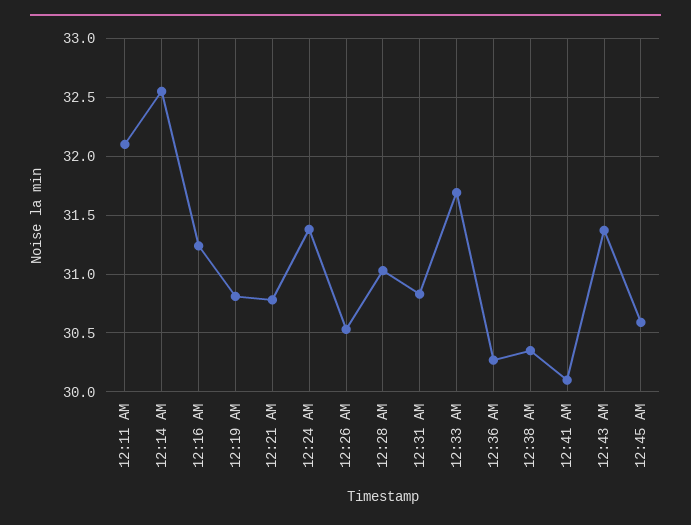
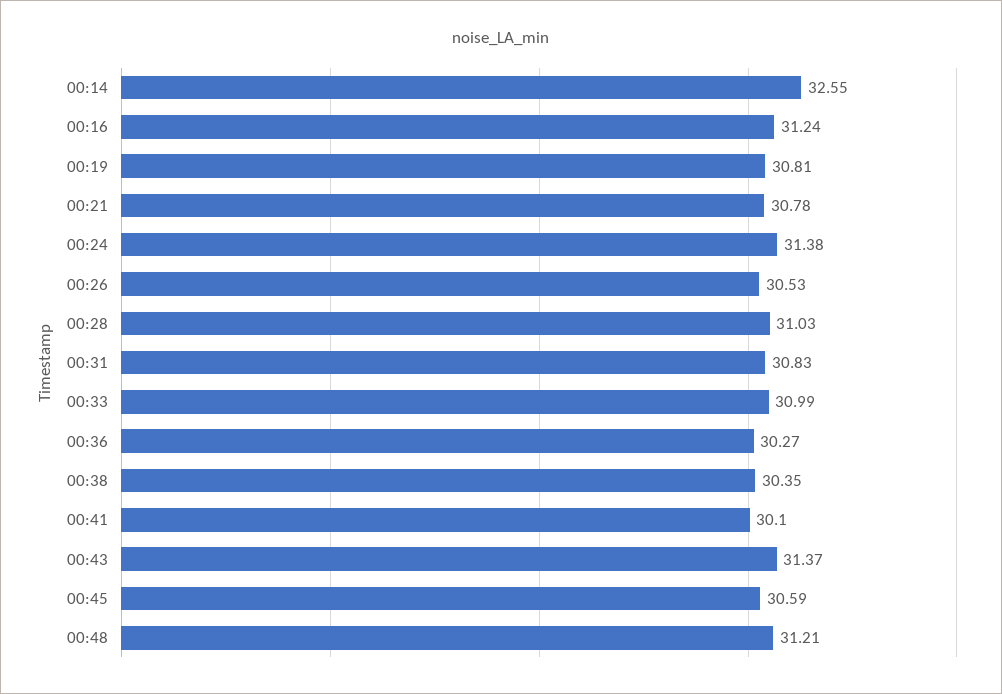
12:11 AM: 32.1 -> none
12:33 AM: 31.7 -> 30.99
00:48: none -> 31.21

